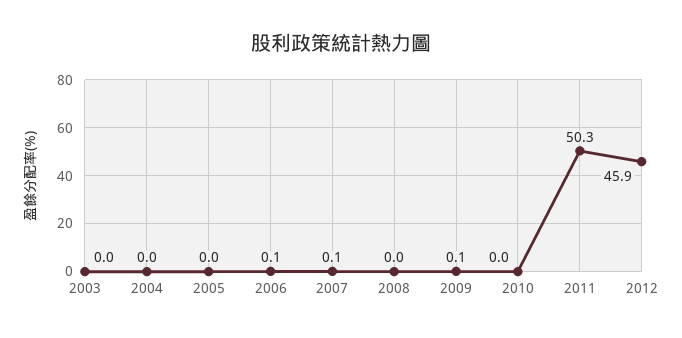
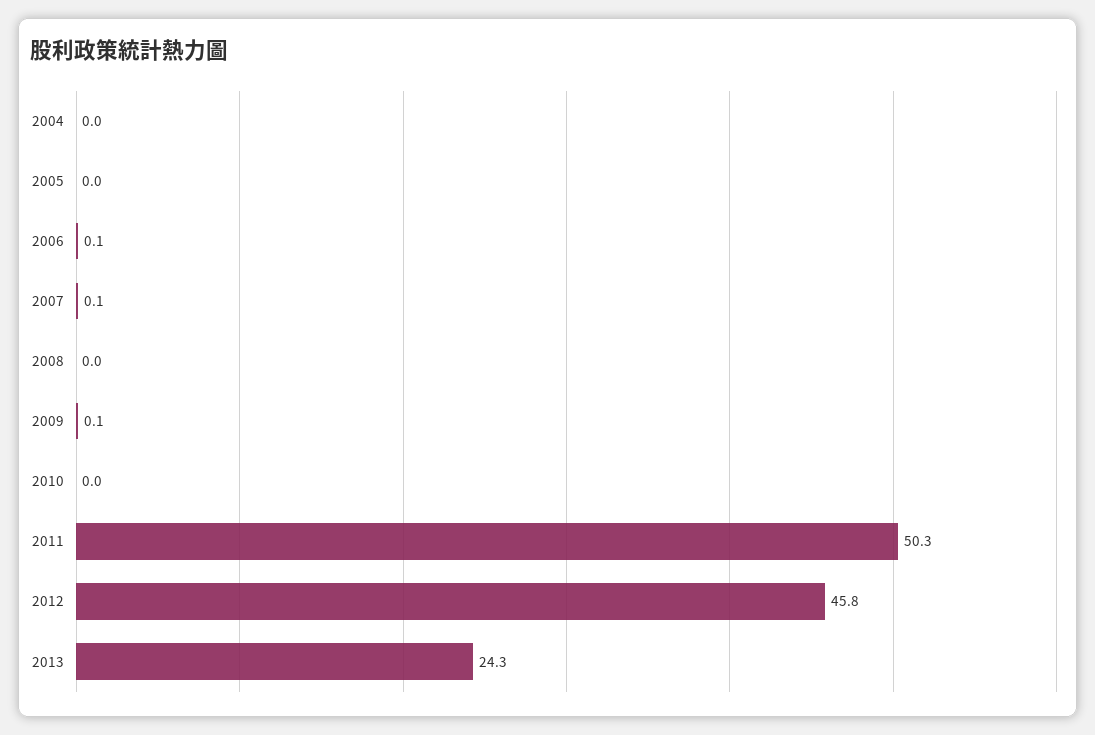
2003: 0 -> none
2012: 45.9 -> 45.8
2013: none -> 24.3

